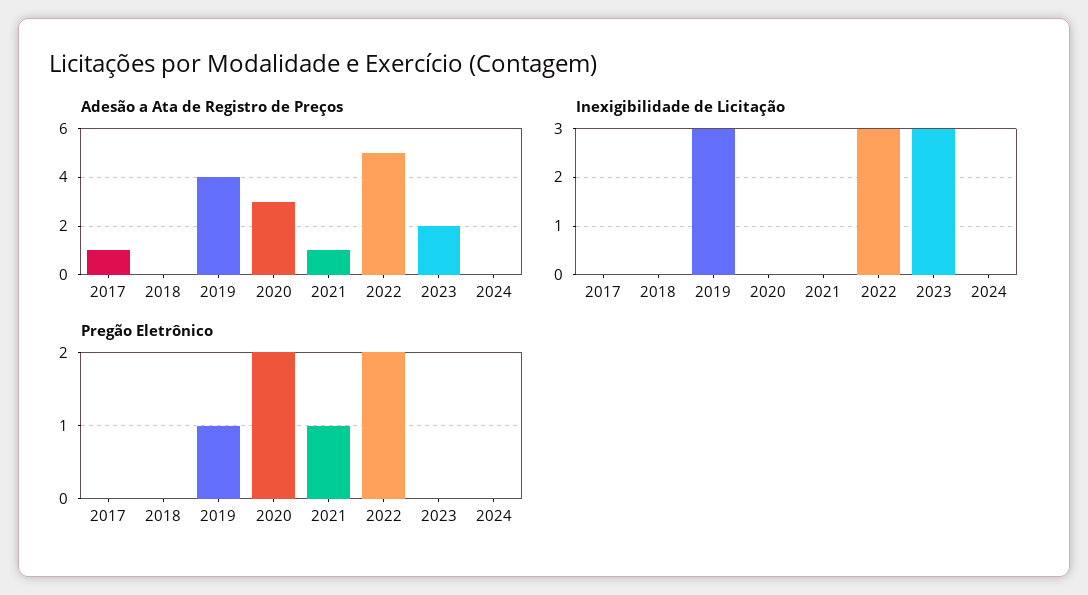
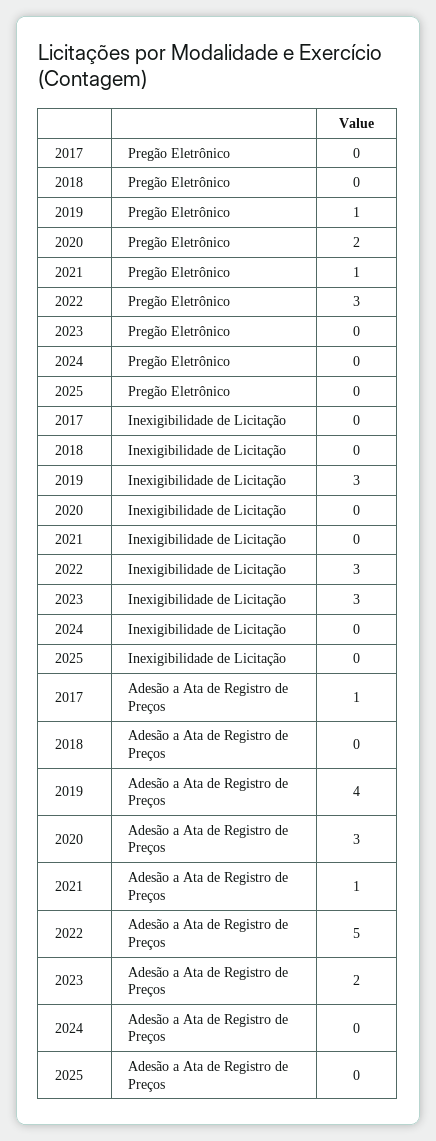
Pregão Eletrônico, 2022: 2 -> 3
Pregão Eletrônico, 2025: none -> 0
Inexigibilidade de Licitação, 2025: none -> 0
Adesão a Ata de Registro de Preços, 2025: none -> 0

